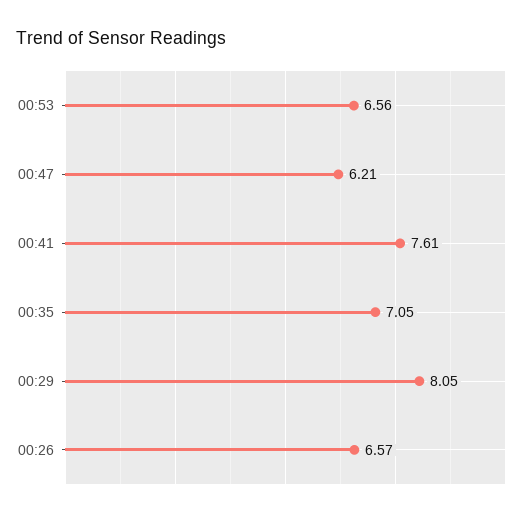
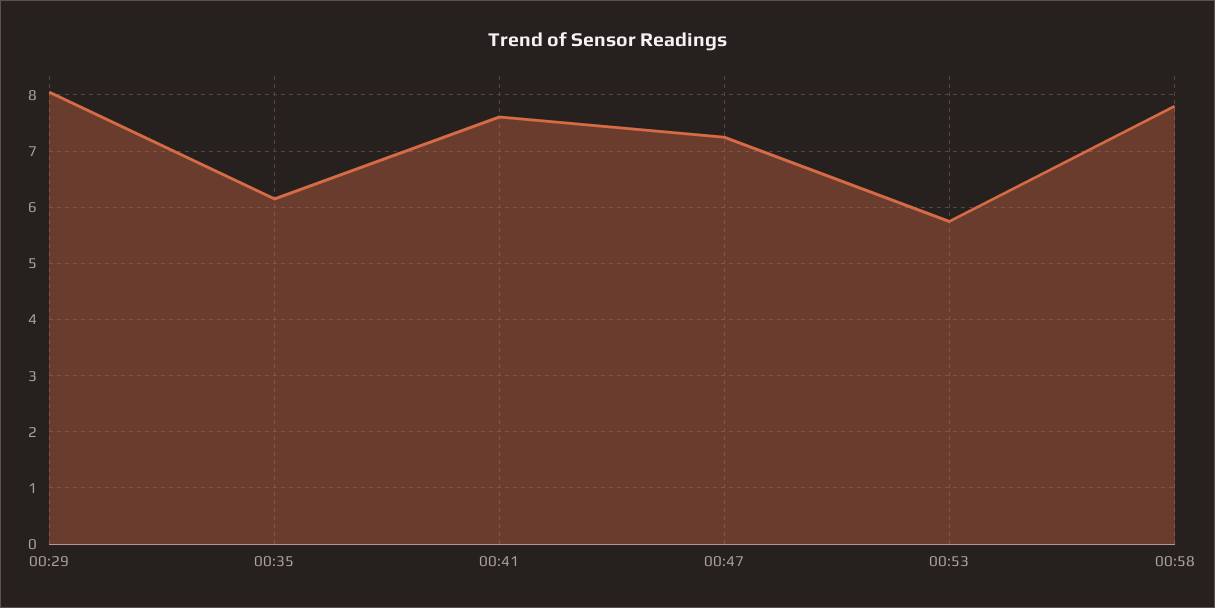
00:53: 6.56 -> 5.8
00:47: 6.21 -> 7.2
00:35: 7.05 -> 6.2
00:26: 6.57 -> none
00:58: none -> 7.8

